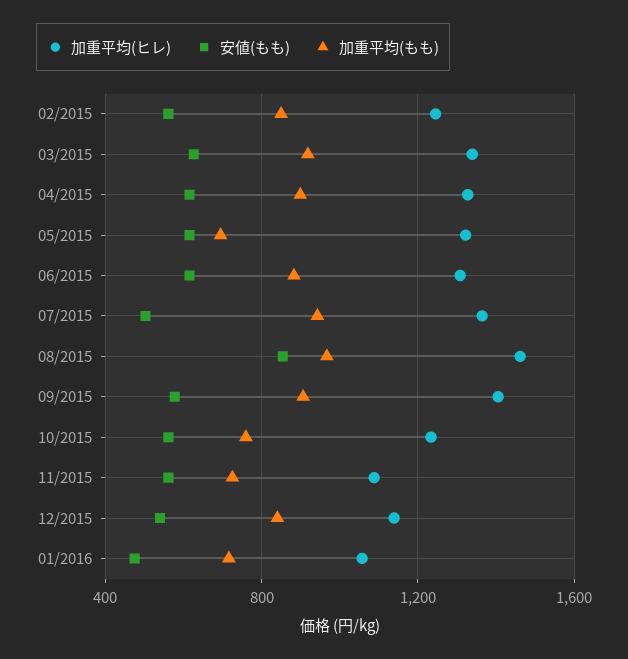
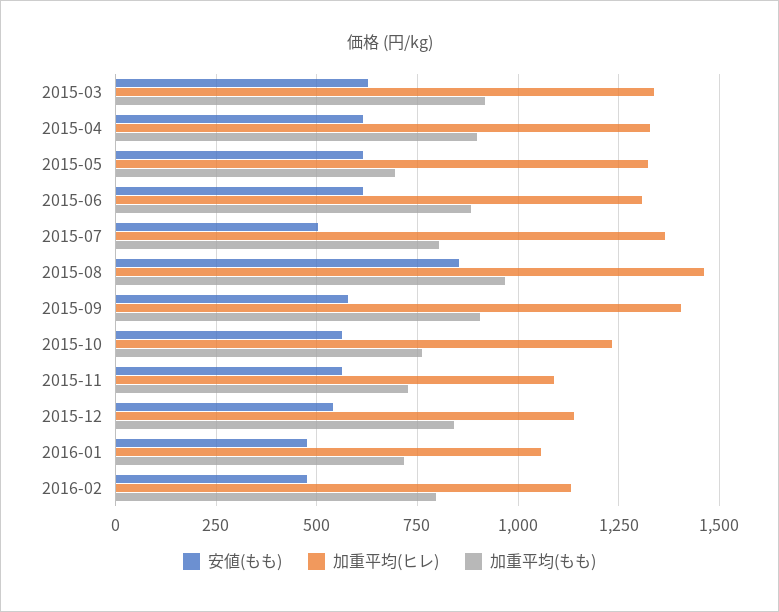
加重平均(ヒレ), 02/2015: 1250 -> none
安値(もも), 02/2015: 550 -> none
加重平均(もも), 02/2015: 850 -> none
加重平均(もも), 07/2015: 950 -> 800
安値(もも), 2016-02: none -> 475
加重平均(ヒレ), 2016-02: none -> 1125
加重平均(もも), 2016-02: none -> 800

